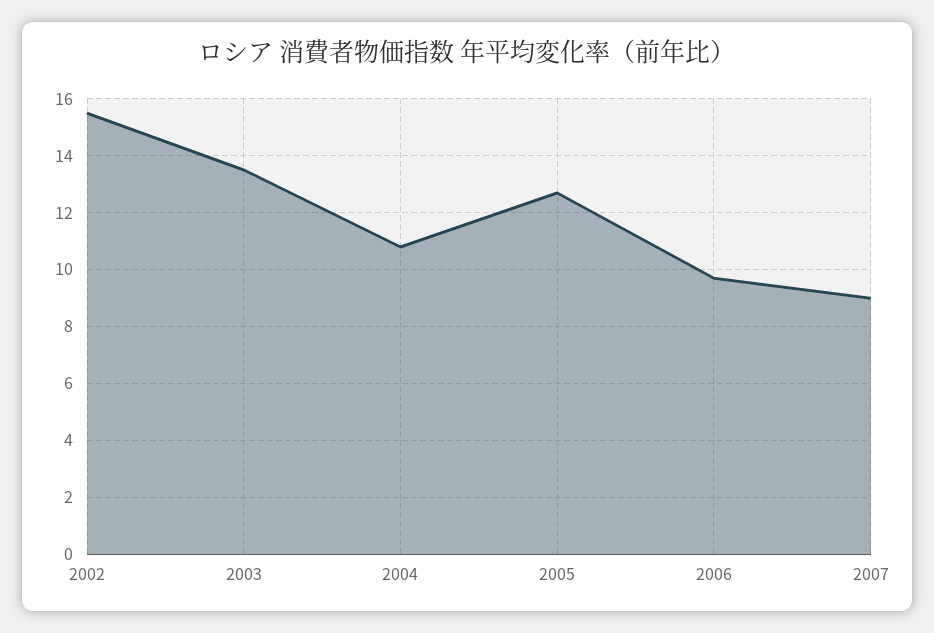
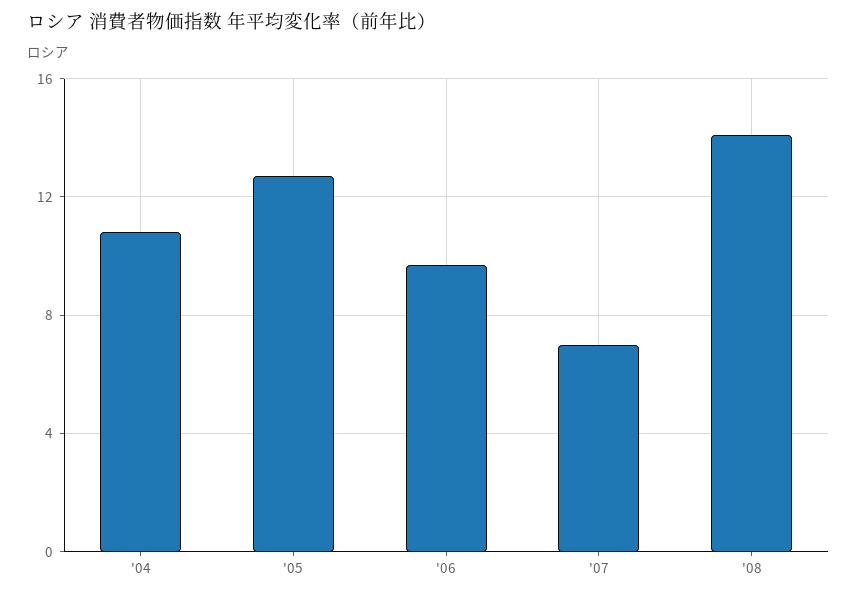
2002: 15.5 -> none
2003: 13.5 -> none
2007: 9 -> 7
'08: none -> 14

